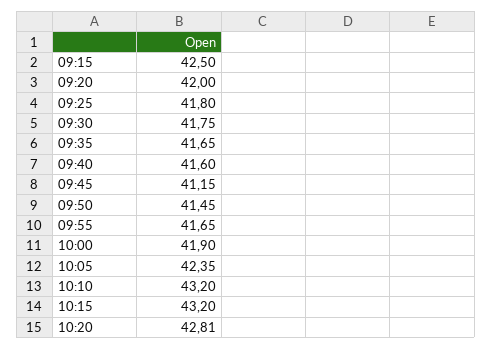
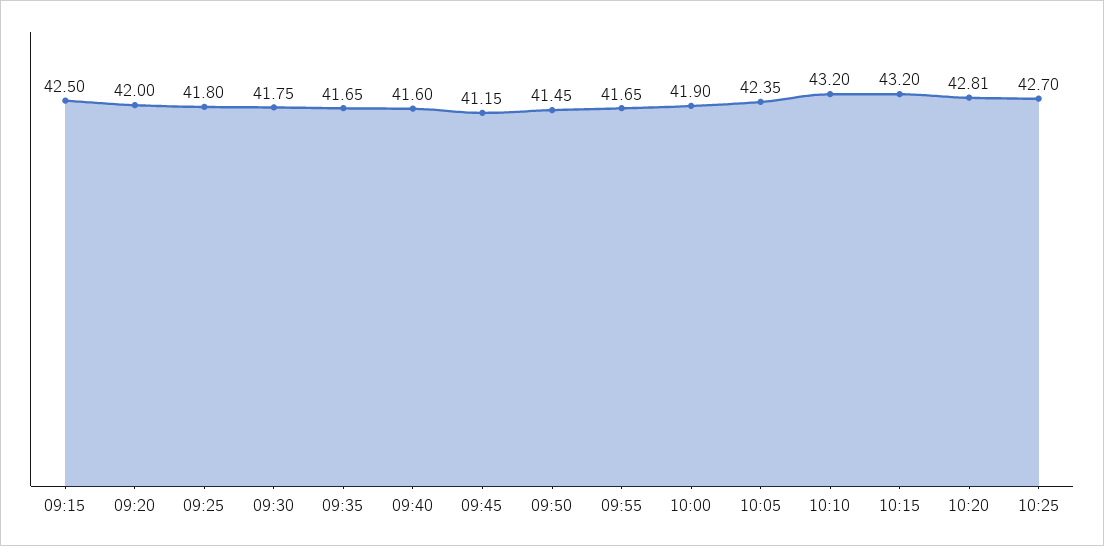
10:25: none -> 42.7

